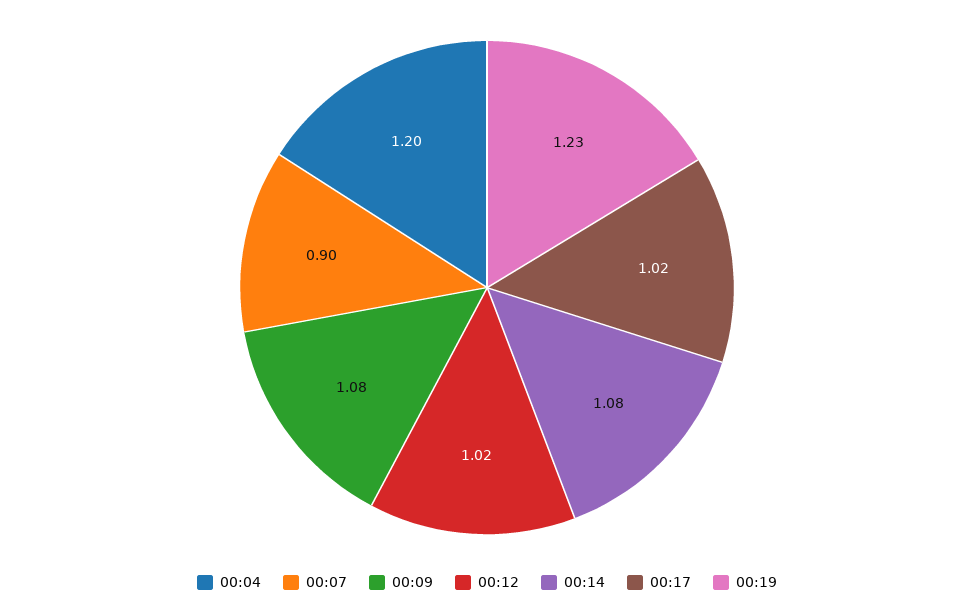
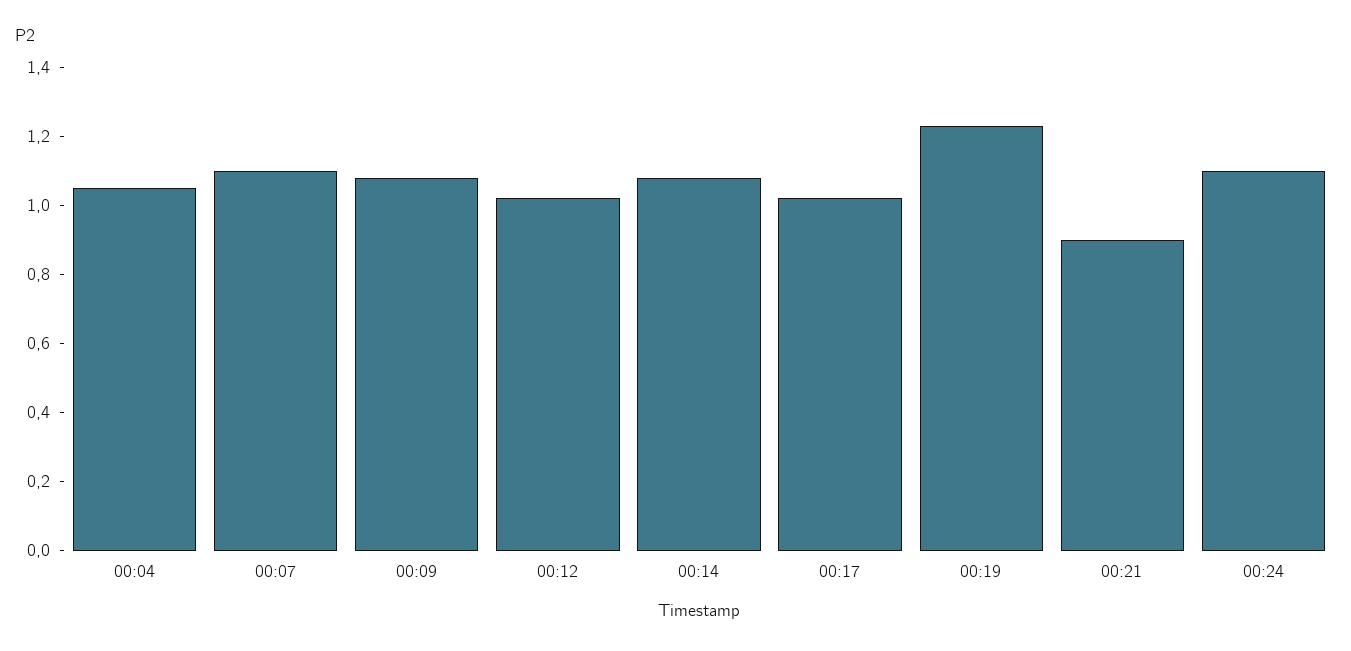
00:04: 1.2 -> 1.05
00:07: 0.9 -> 1.1
00:21: none -> 0.9
00:24: none -> 1.1

